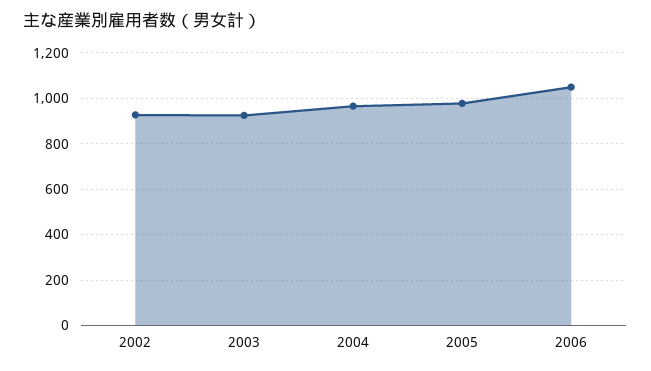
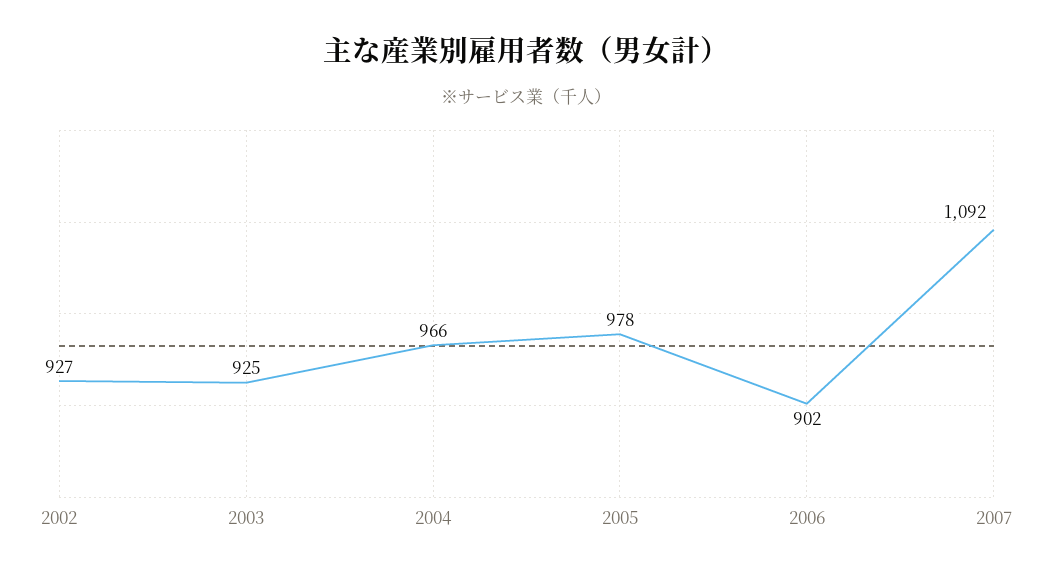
2006: 1050 -> 902
2007: none -> 1092

